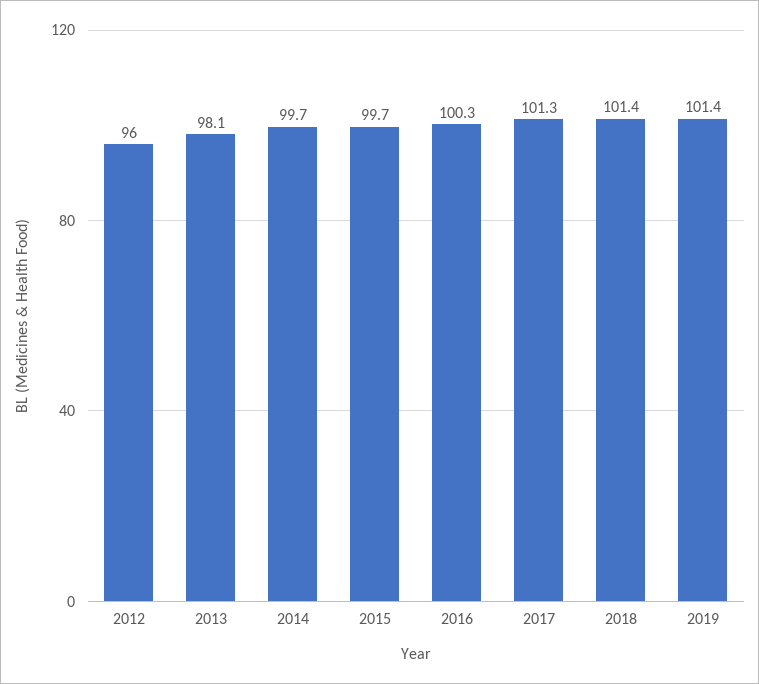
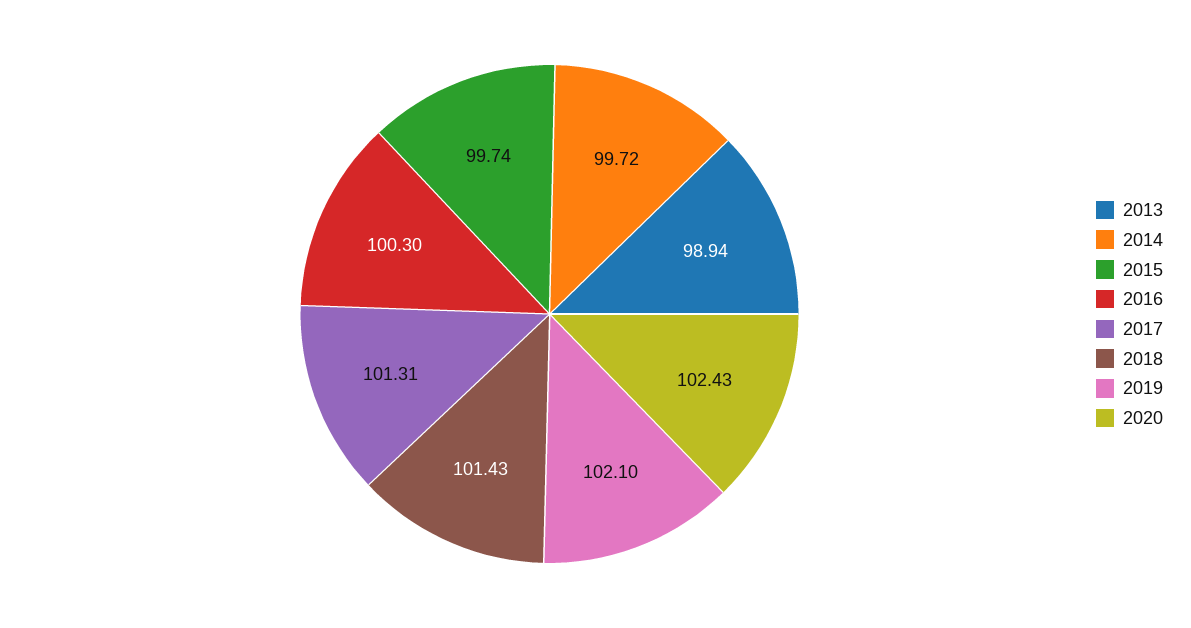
2012: 96 -> none
2013: 98.1 -> 98.94
2019: 101.4 -> 102.1
2020: none -> 102.43

